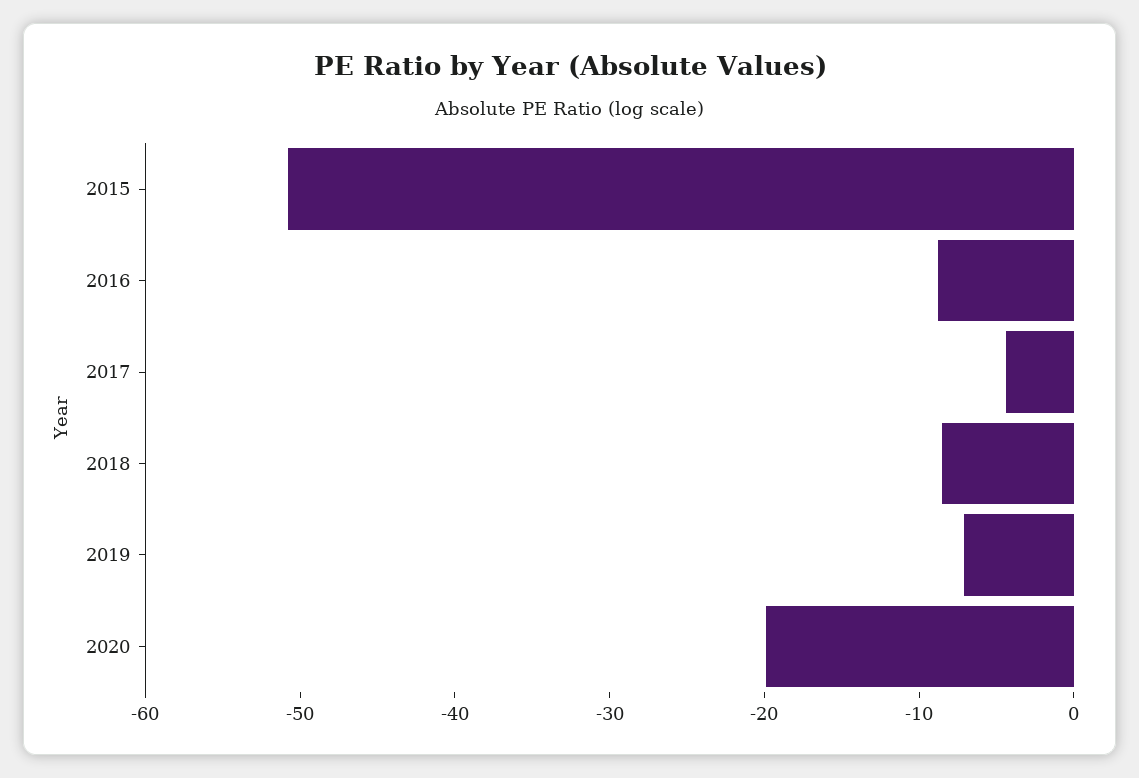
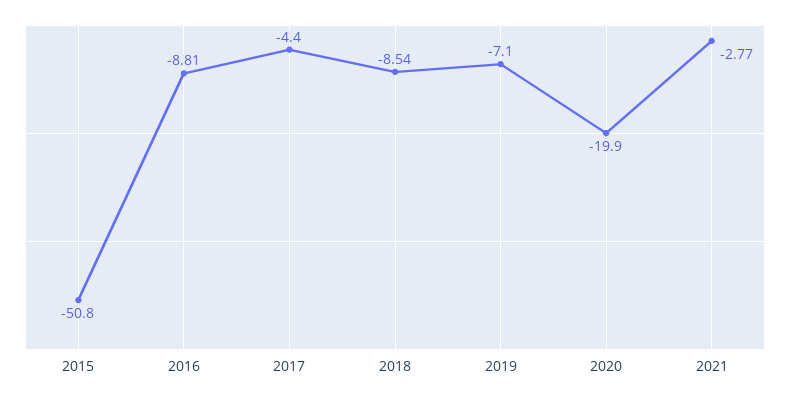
2021: none -> -2.77

